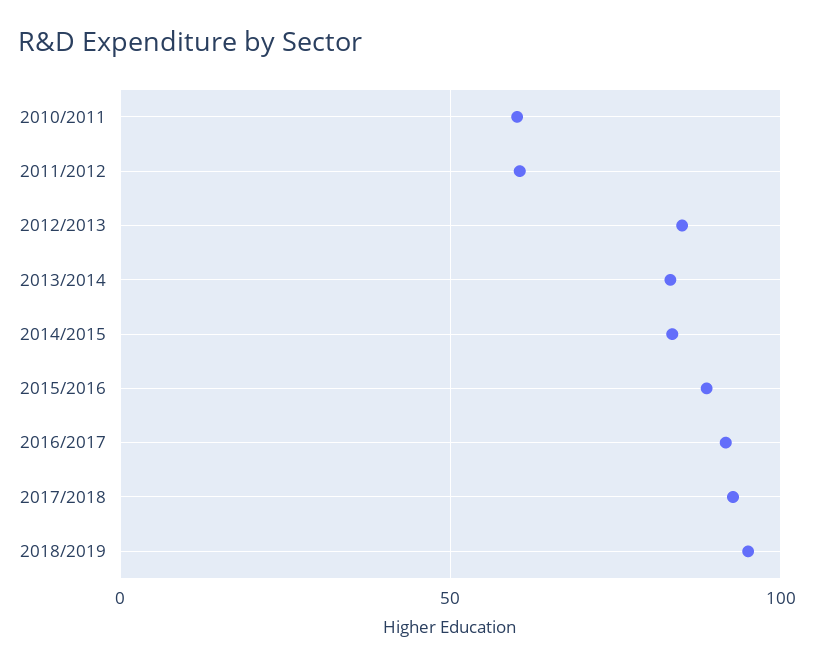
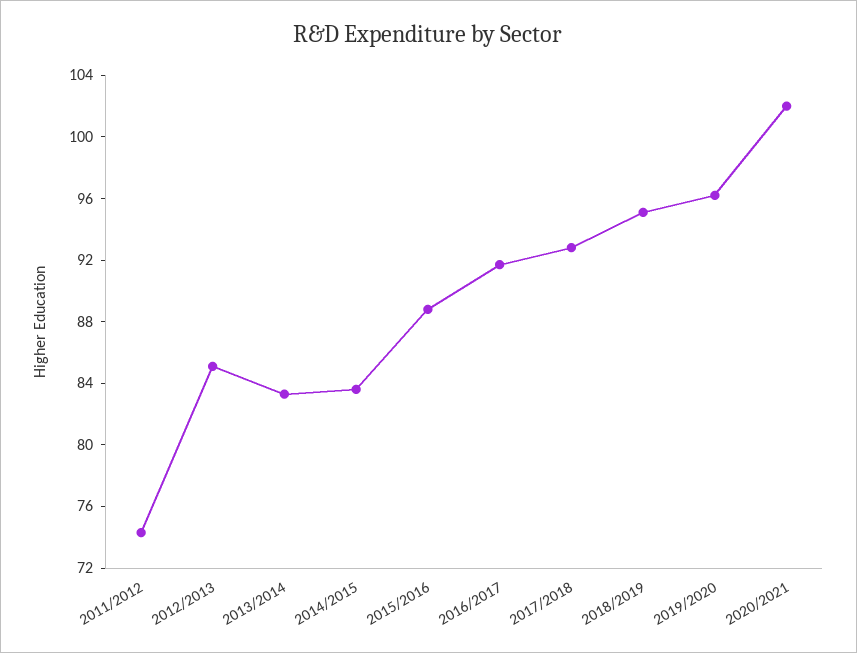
2010/2011: 60 -> none
2011/2012: 60 -> 74
2019/2020: none -> 96
2020/2021: none -> 102

